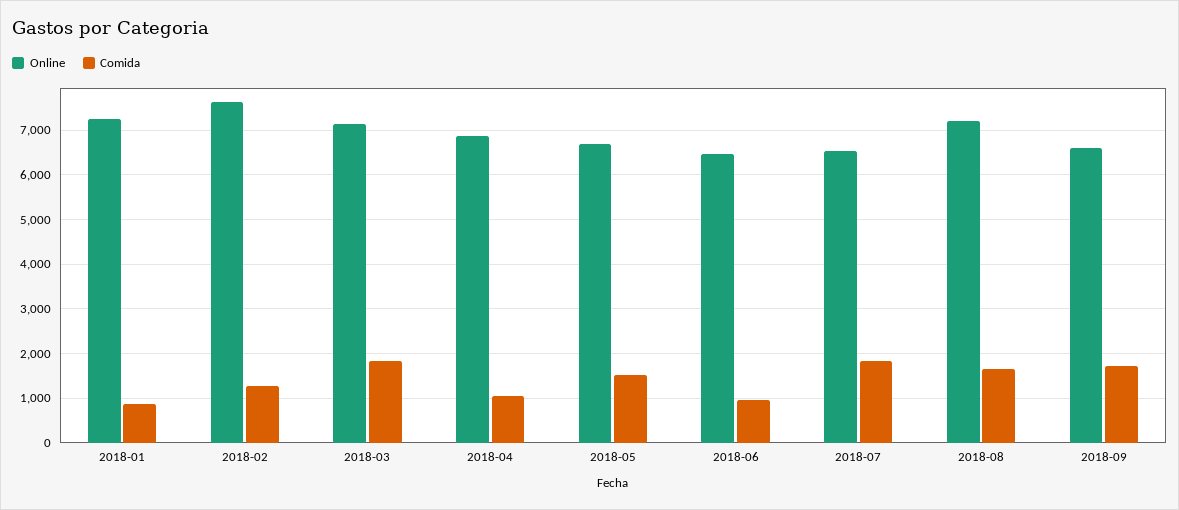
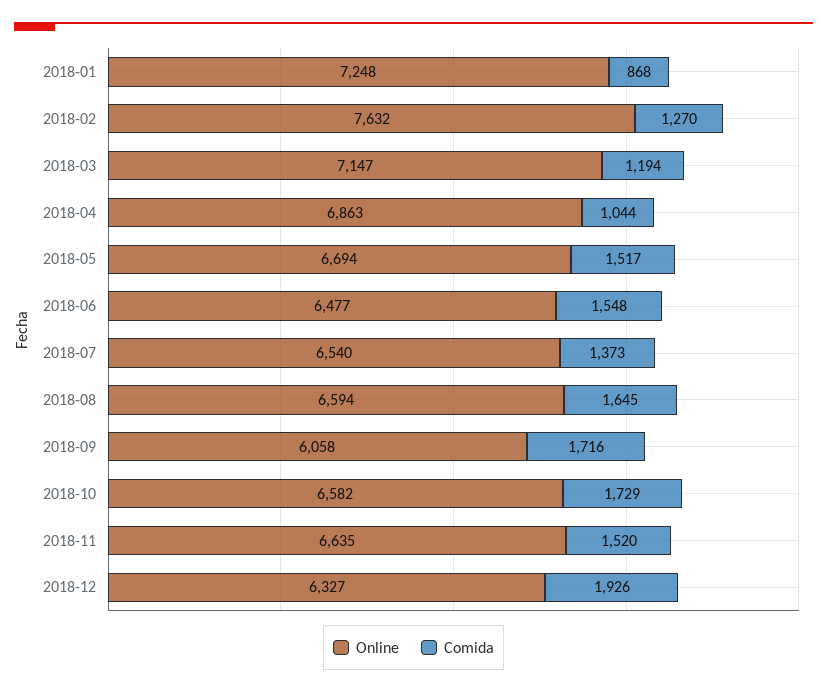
Comida, 2018-03: 1800 -> 1194
Comida, 2018-06: 1000 -> 1548
Comida, 2018-07: 1800 -> 1373
Online, 2018-08: 7200 -> 6594
Online, 2018-09: 6600 -> 6058
Online, 2018-10: none -> 6582
Comida, 2018-10: none -> 1729
Online, 2018-11: none -> 6635
Comida, 2018-11: none -> 1520
Online, 2018-12: none -> 6327
Comida, 2018-12: none -> 1926

